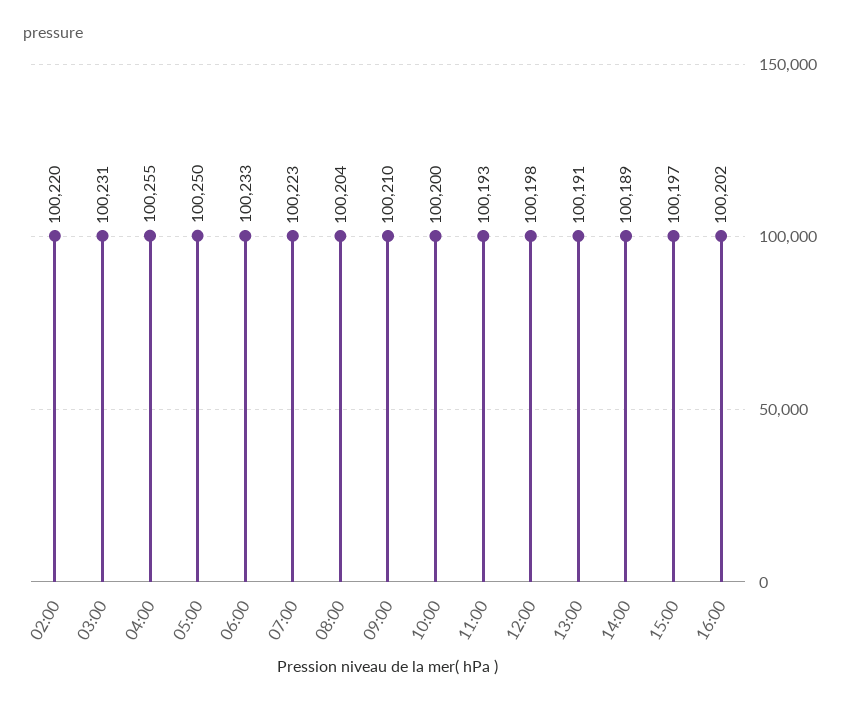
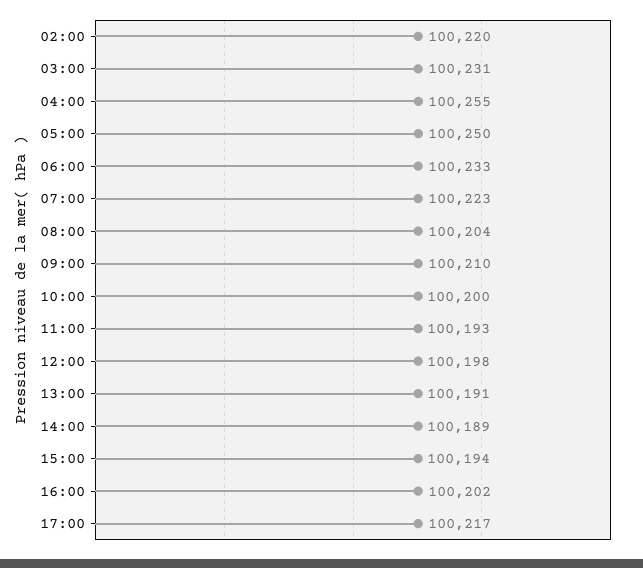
15:00: 100197 -> 100194
17:00: none -> 100217

